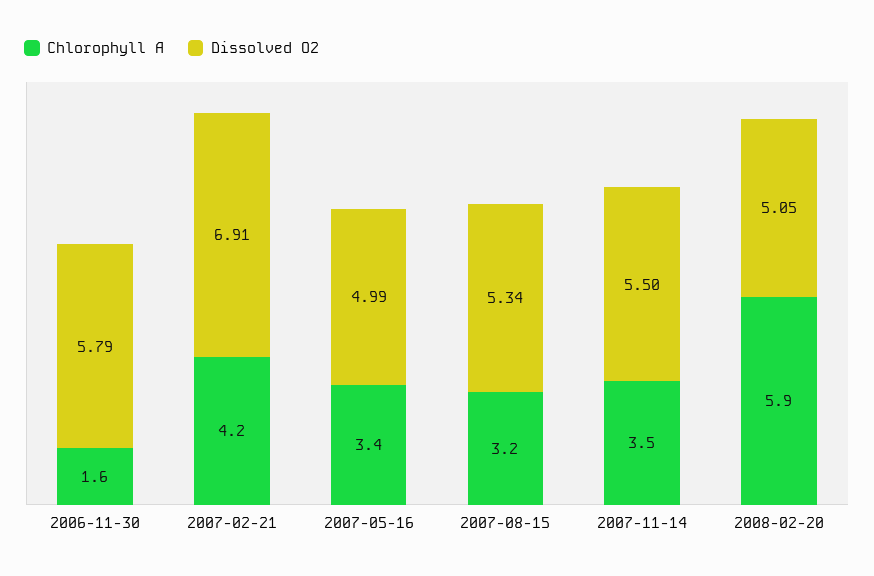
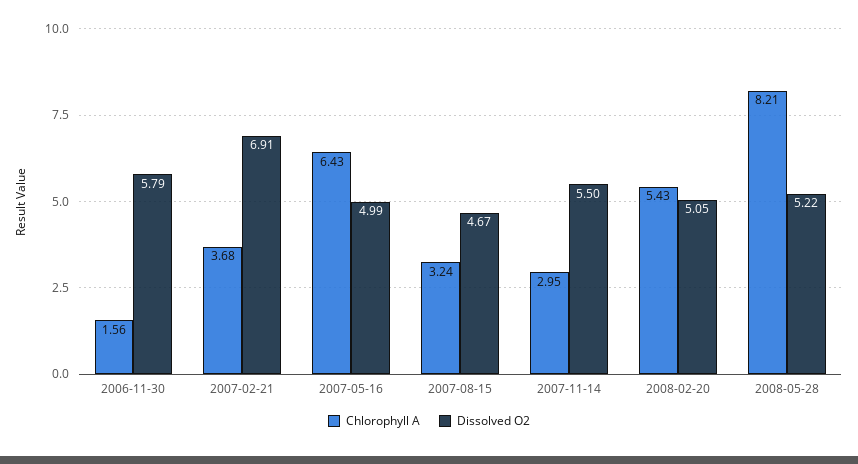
Chlorophyll A, 2007-02-21: 4.2 -> 3.68
Chlorophyll A, 2007-05-16: 3.4 -> 6.43
Dissolved O2, 2007-08-15: 5.34 -> 4.67
Chlorophyll A, 2007-11-14: 3.5 -> 2.95
Chlorophyll A, 2008-02-20: 5.9 -> 5.43
Chlorophyll A, 2008-05-28: none -> 8.21
Dissolved O2, 2008-05-28: none -> 5.22

